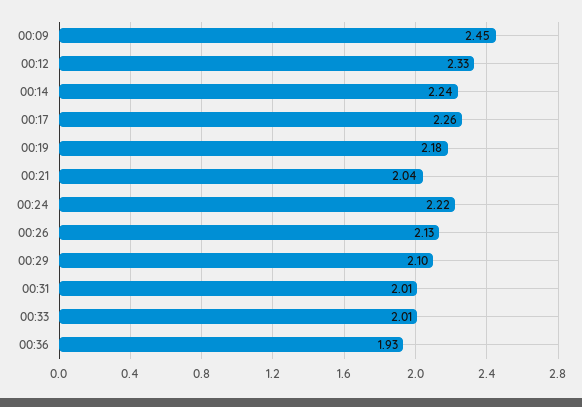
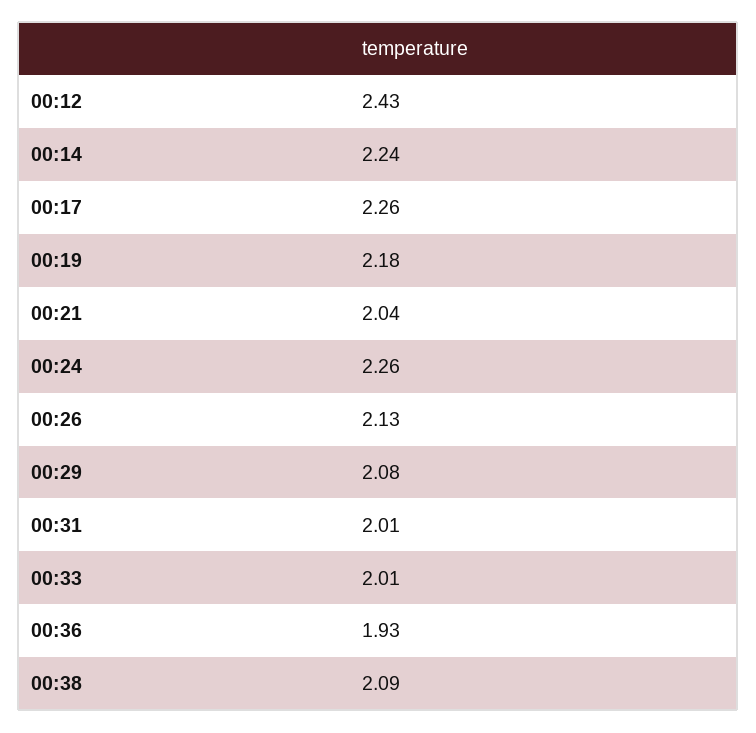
00:09: 2.45 -> none
00:12: 2.33 -> 2.43
00:24: 2.22 -> 2.26
00:29: 2.1 -> 2.08
00:38: none -> 2.09

